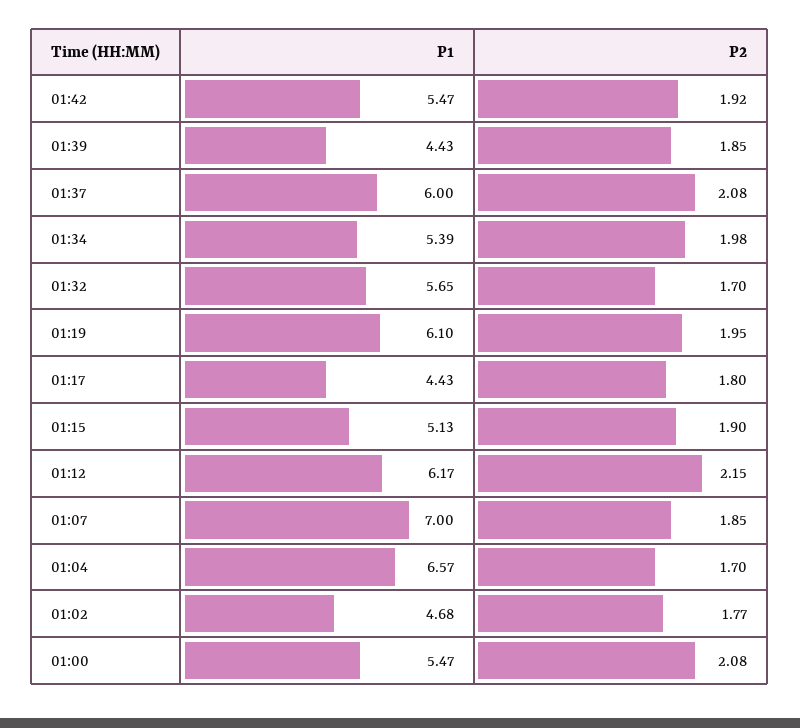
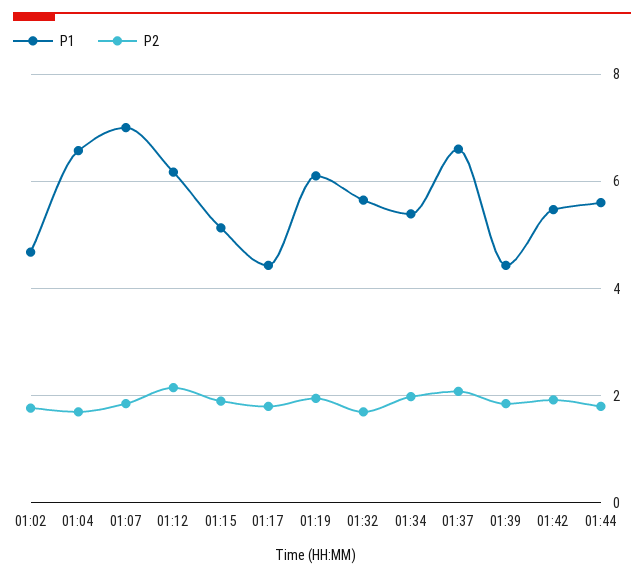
P1, 01:37: 6 -> 6.6
P1, 01:00: 5.47 -> none
P2, 01:00: 2.08 -> none
P1, 01:44: none -> 5.6
P2, 01:44: none -> 1.8

